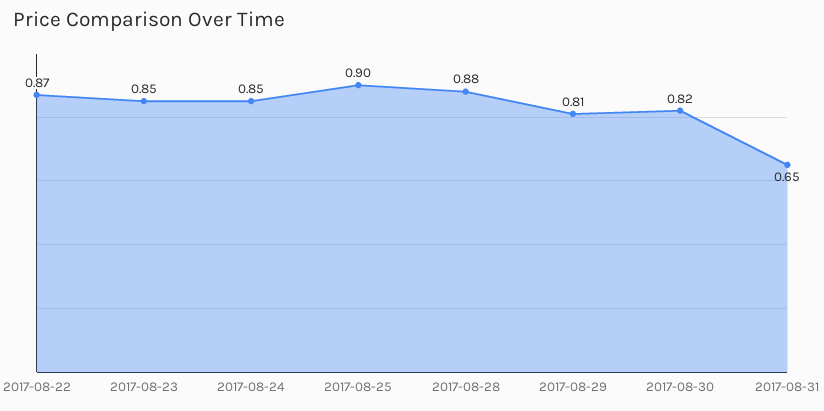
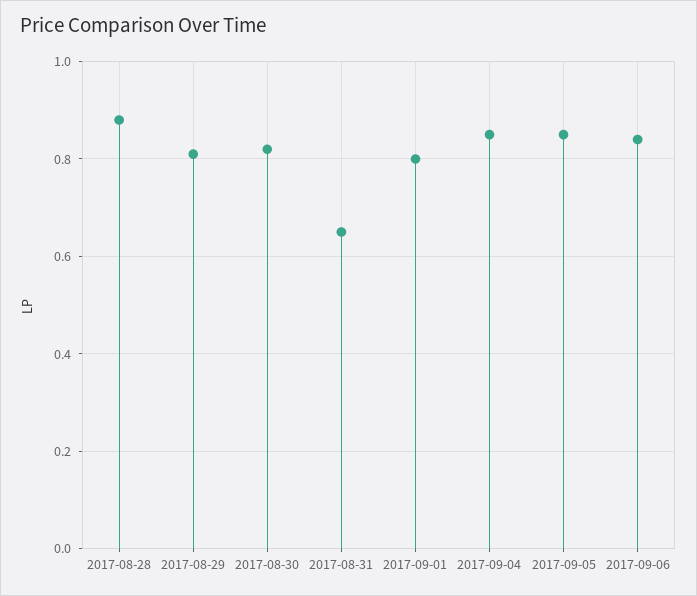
2017-08-22: 0.87 -> none
2017-08-23: 0.85 -> none
2017-08-24: 0.85 -> none
2017-08-25: 0.9 -> none
2017-09-01: none -> 0.8
2017-09-04: none -> 0.85
2017-09-05: none -> 0.85
2017-09-06: none -> 0.85

